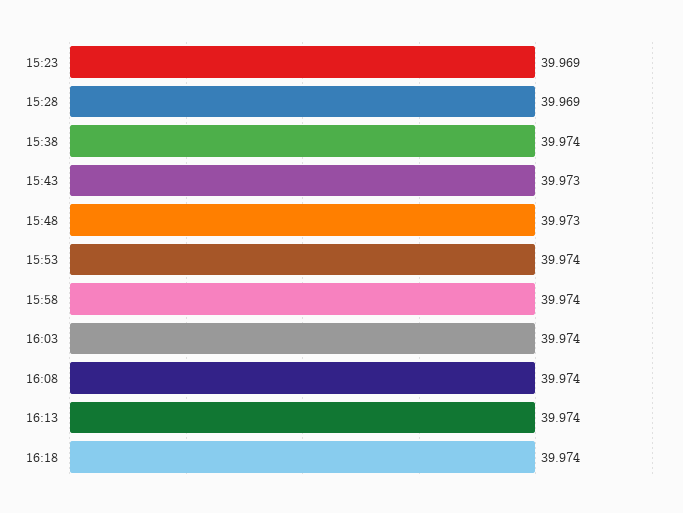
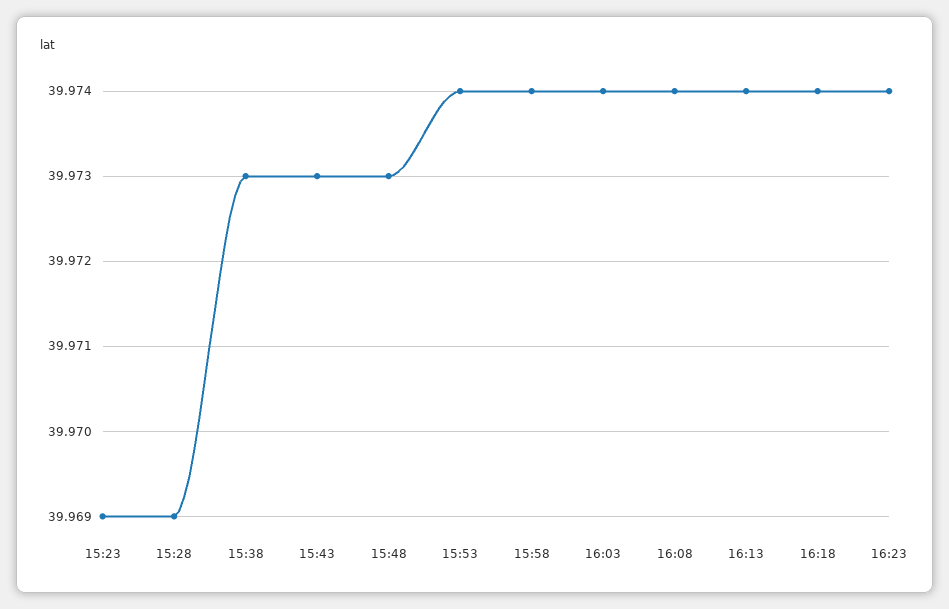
15:38: 39.974 -> 39.973
16:23: none -> 39.974

